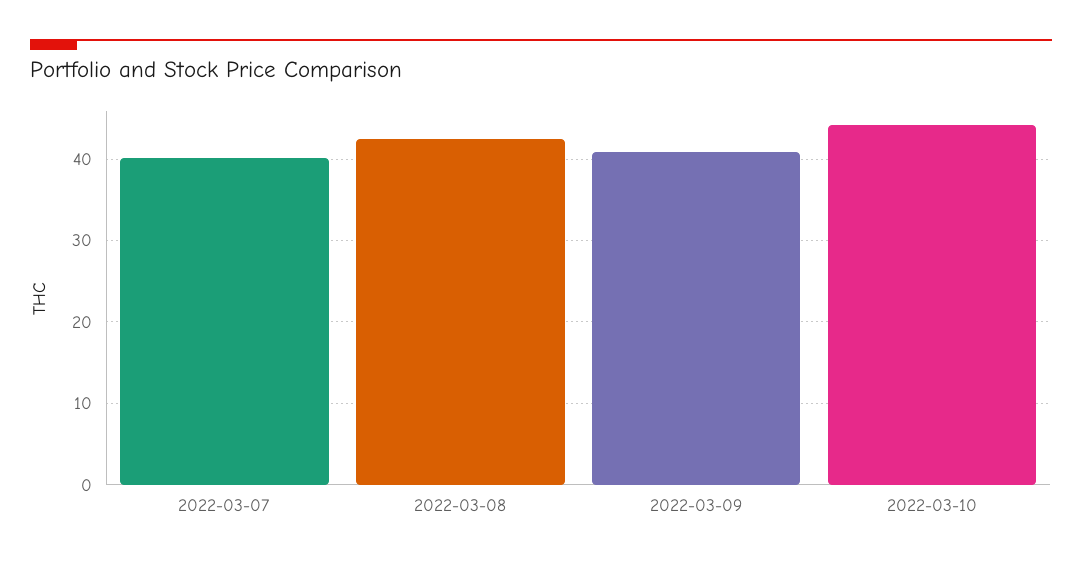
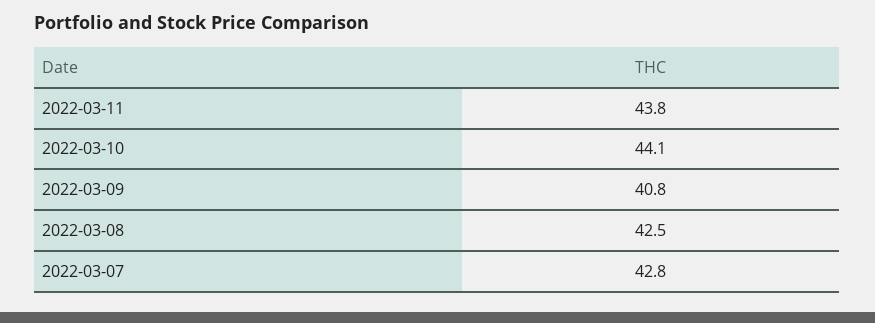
2022-03-07: 40 -> 42.8
2022-03-11: none -> 43.8

